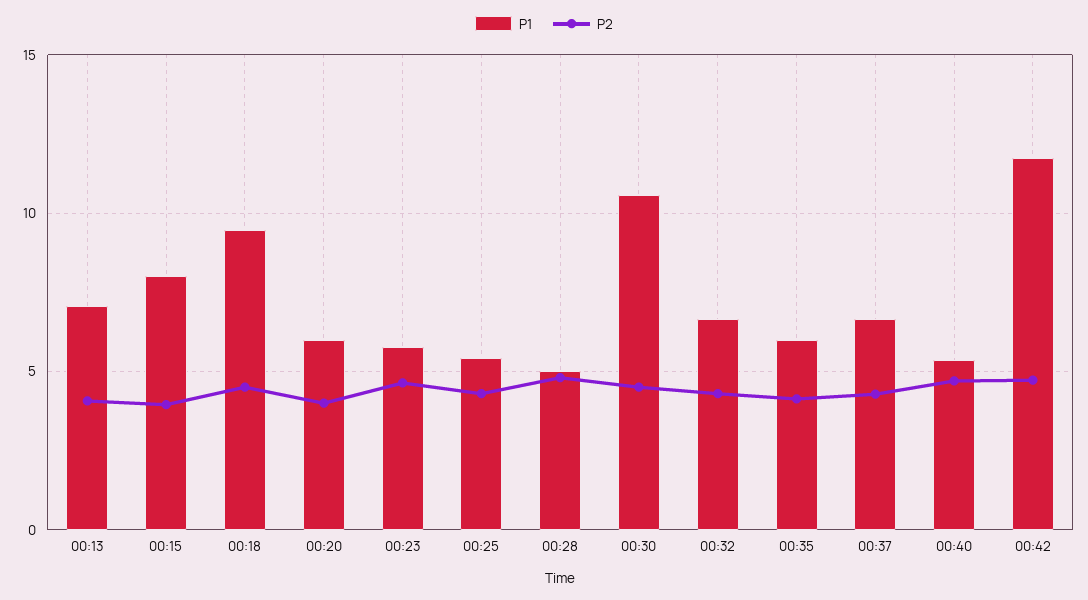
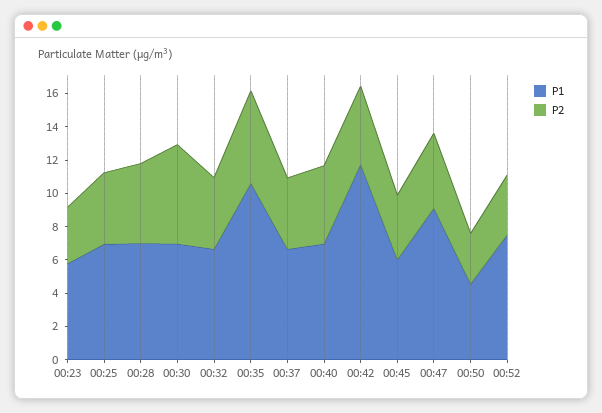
P1, 00:13: 7 -> none
P2, 00:13: 4 -> none
P1, 00:15: 8 -> none
P2, 00:15: 4 -> none
P1, 00:18: 9.5 -> none
P2, 00:18: 4.5 -> none
P1, 00:20: 6 -> none
P2, 00:20: 4 -> none
P2, 00:23: 4.5 -> 3.5
P1, 00:25: 5.5 -> 7
P1, 00:28: 5 -> 7
P1, 00:30: 10.5 -> 7
P2, 00:30: 4.5 -> 6
P1, 00:35: 6 -> 10.5
P2, 00:35: 4 -> 5.5
P1, 00:40: 5.5 -> 7
P1, 00:45: none -> 6
P2, 00:45: none -> 4
P1, 00:47: none -> 9
P2, 00:47: none -> 4.5
P1, 00:50: none -> 4.5
P2, 00:50: none -> 3
P1, 00:52: none -> 7.5
P2, 00:52: none -> 3.5

